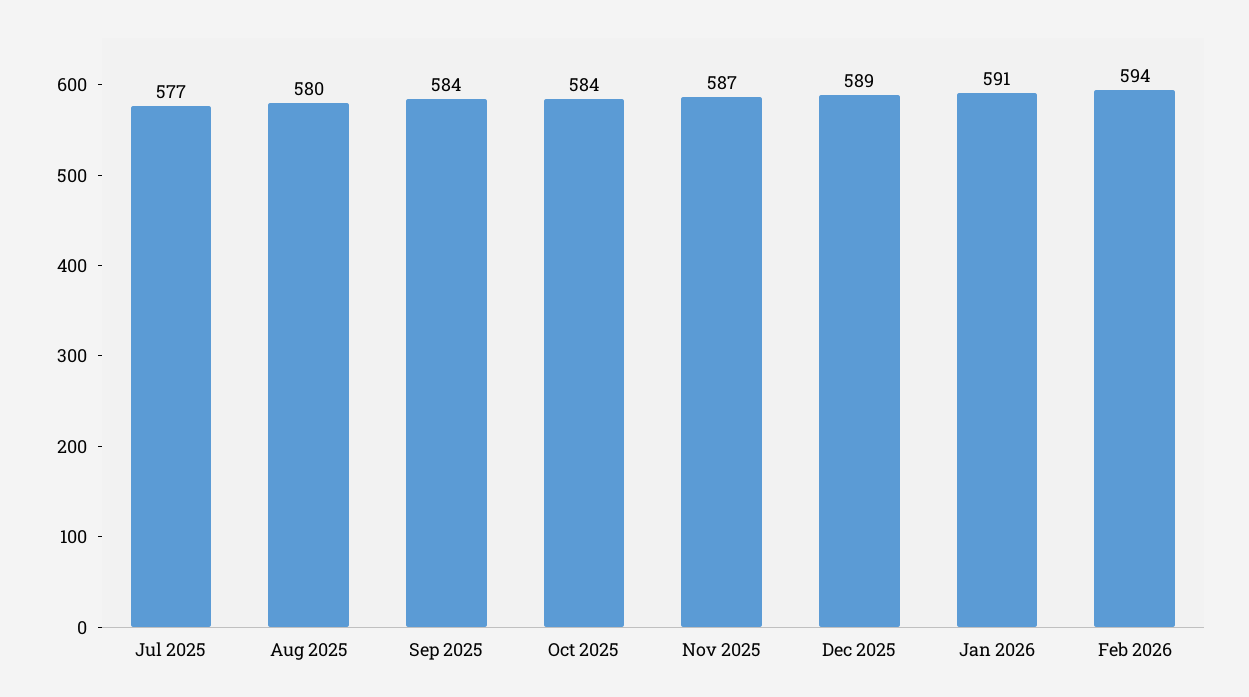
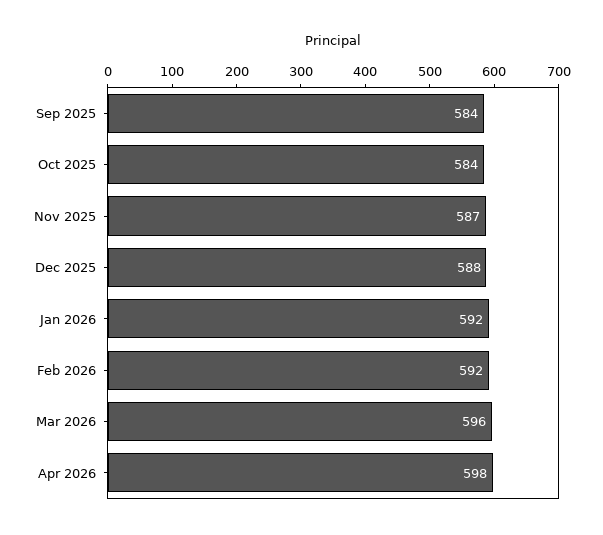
Jul 2025: 577 -> none
Aug 2025: 580 -> none
Dec 2025: 589 -> 588
Jan 2026: 591 -> 592
Feb 2026: 594 -> 592
Mar 2026: none -> 596
Apr 2026: none -> 598

